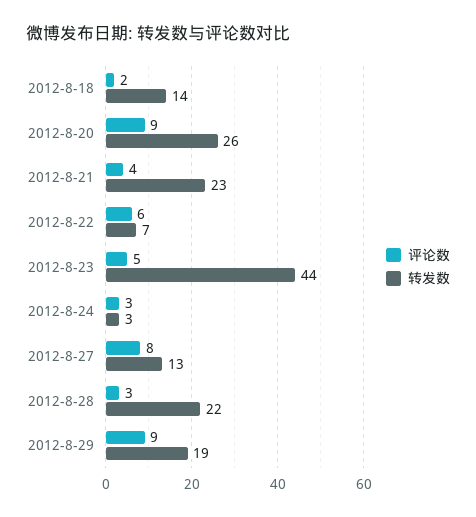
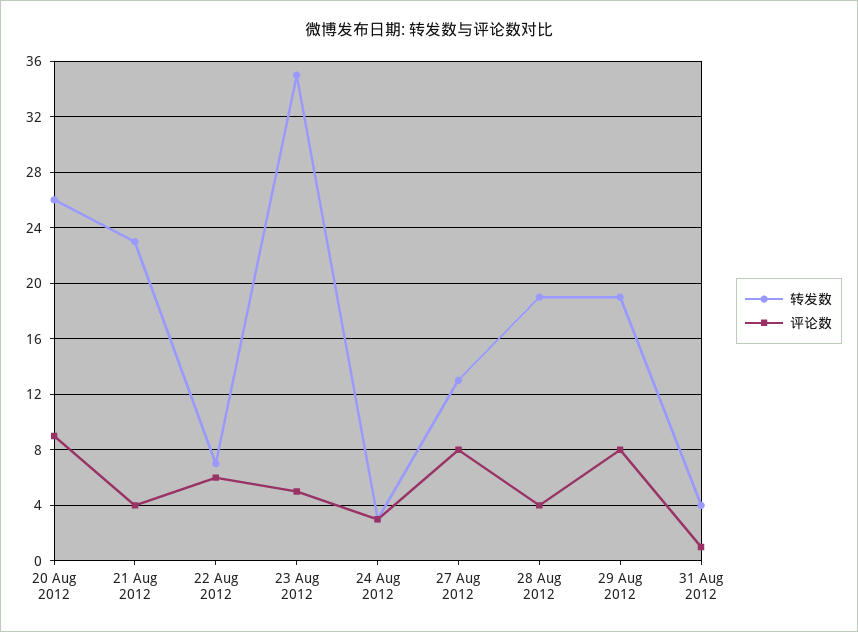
评论数, 2012-8-18: 2 -> none
转发数, 2012-8-18: 14 -> none
转发数, 2012-8-23: 44 -> 35
评论数, 2012-8-28: 3 -> 4
转发数, 2012-8-28: 22 -> 19
评论数, 2012-8-29: 9 -> 8
转发数, 31 Aug 2012: none -> 4
评论数, 31 Aug 2012: none -> 1

